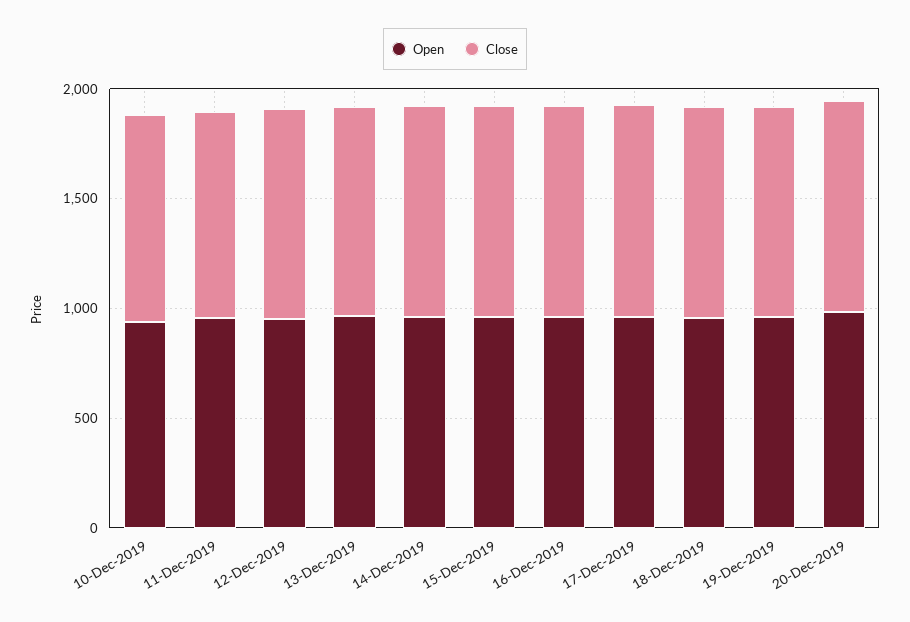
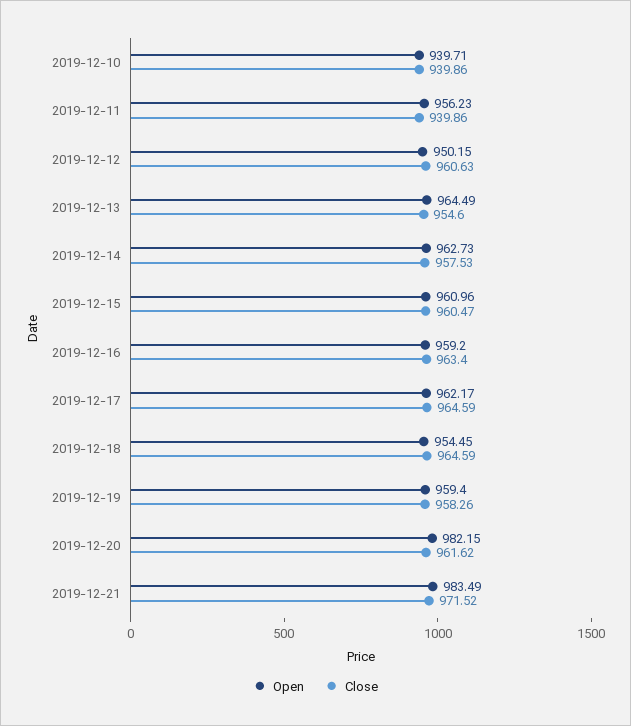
Open, 2019-12-21: none -> 983.49
Close, 2019-12-21: none -> 971.52

